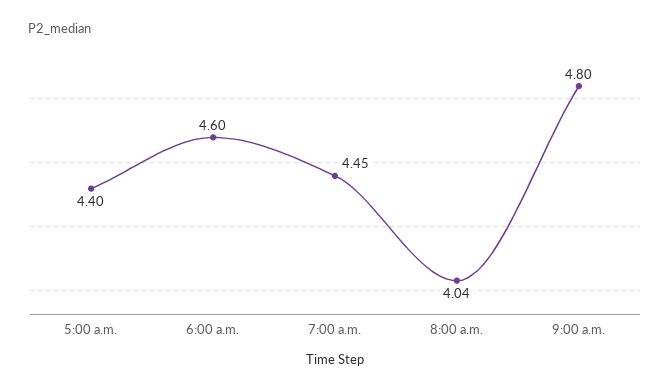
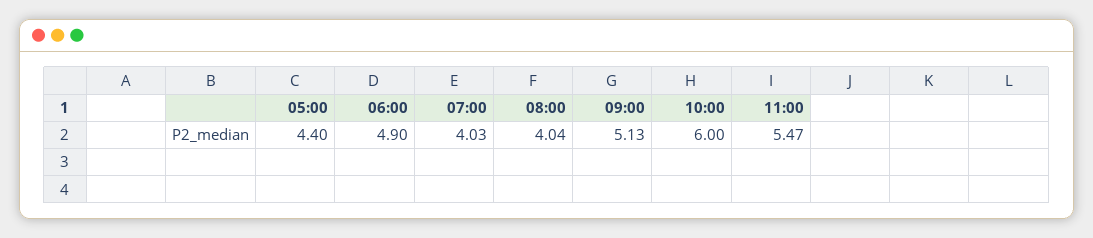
6:00 a.m.: 4.6 -> 4.9
7:00 a.m.: 4.45 -> 4.03
9:00 a.m.: 4.8 -> 5.13
10:00: none -> 6
11:00: none -> 5.47

